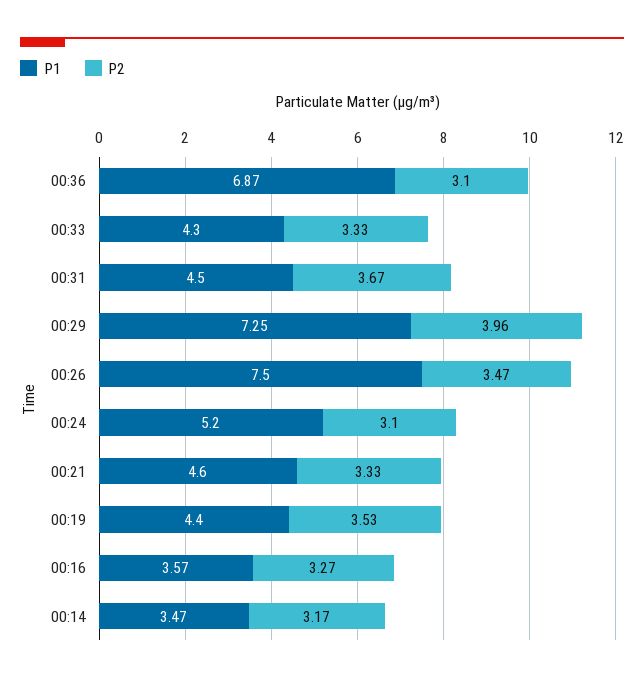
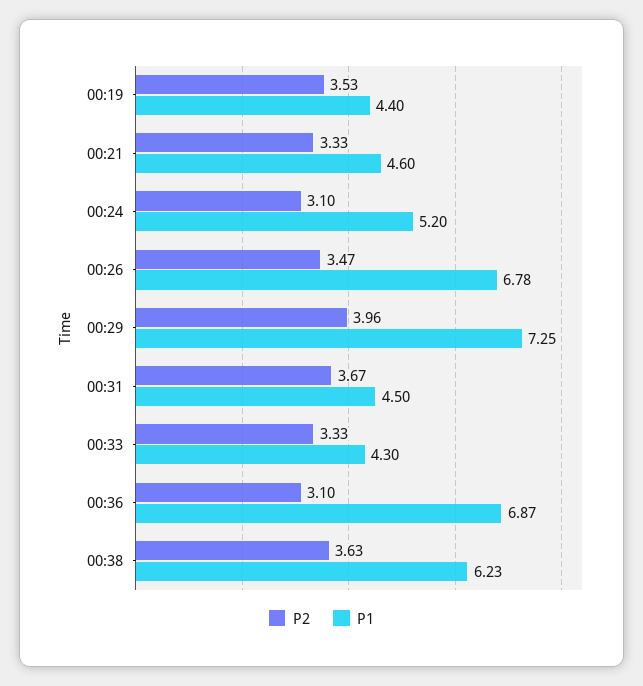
P1, 00:26: 7.5 -> 6.78
P1, 00:16: 3.57 -> none
P2, 00:16: 3.27 -> none
P1, 00:14: 3.47 -> none
P2, 00:14: 3.17 -> none
P2, 00:38: none -> 3.63
P1, 00:38: none -> 6.23

